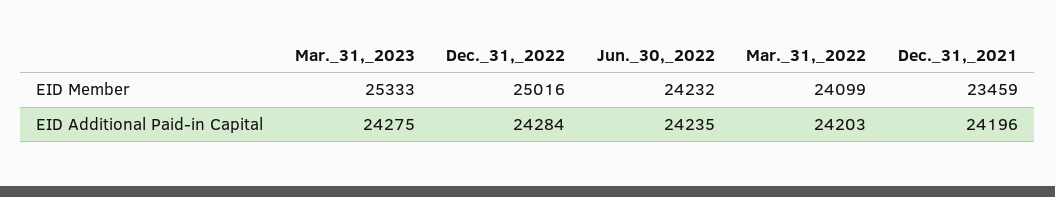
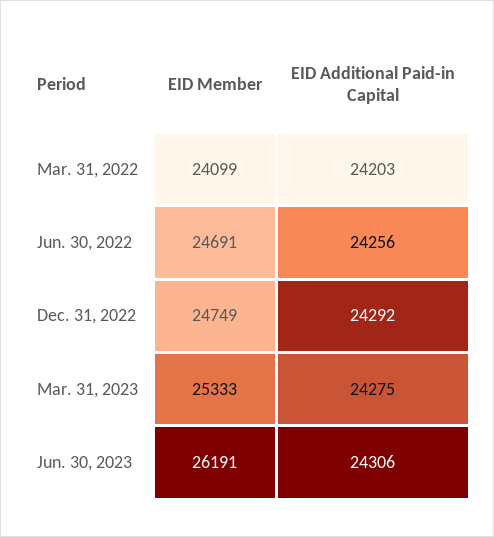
Dec._31,_2022, EID Member: 25016 -> 24749
Jun._30,_2022, EID Member: 24232 -> 24691
Dec._31,_2021, EID Member: 23459 -> none
Dec._31,_2022, EID Additional Paid-in Capital: 24284 -> 24292
Jun._30,_2022, EID Additional Paid-in Capital: 24235 -> 24256
Dec._31,_2021, EID Additional Paid-in Capital: 24196 -> none
Jun. 30, 2023, EID Member: none -> 26191
Jun. 30, 2023, EID Additional Paid-in Capital: none -> 24306

